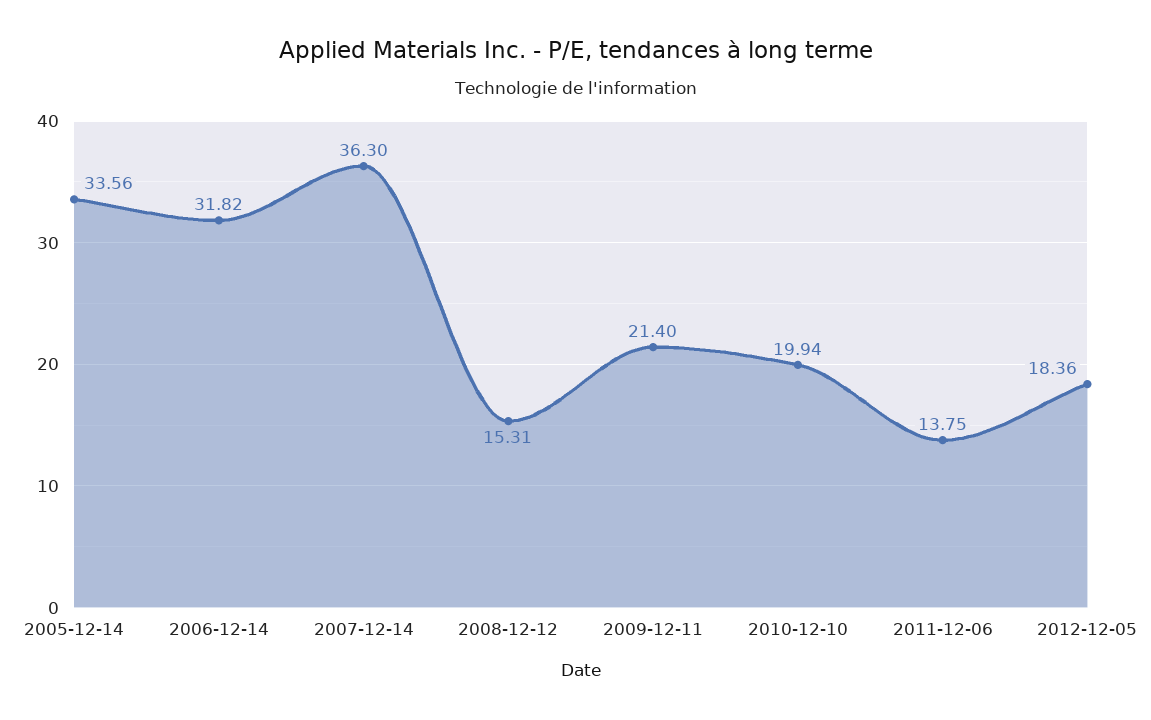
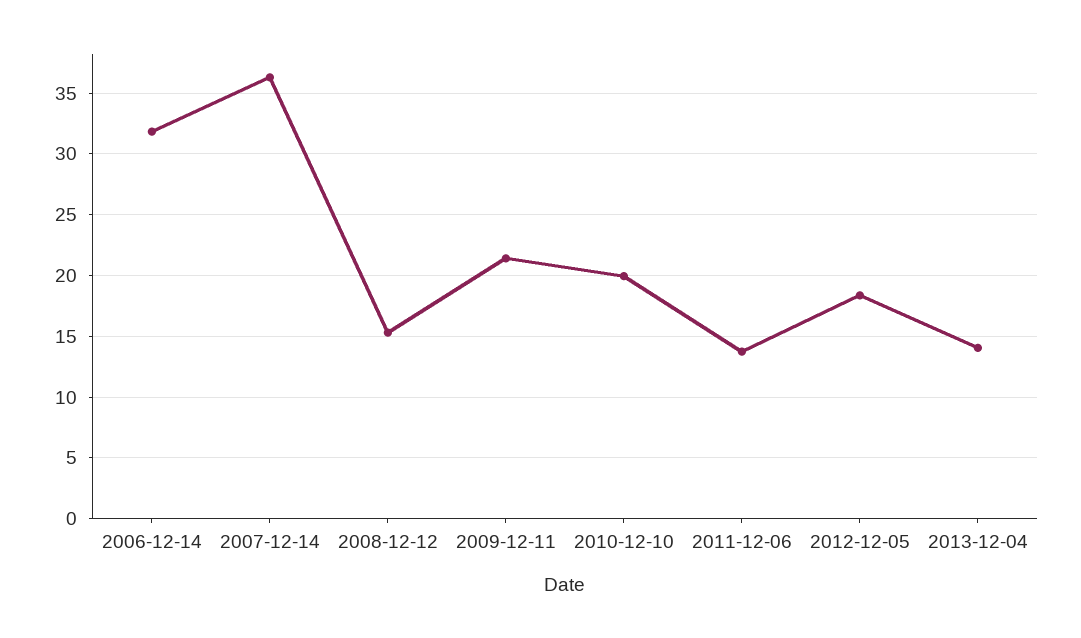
2005-12-14: 33.56 -> none
2013-12-04: none -> 14

